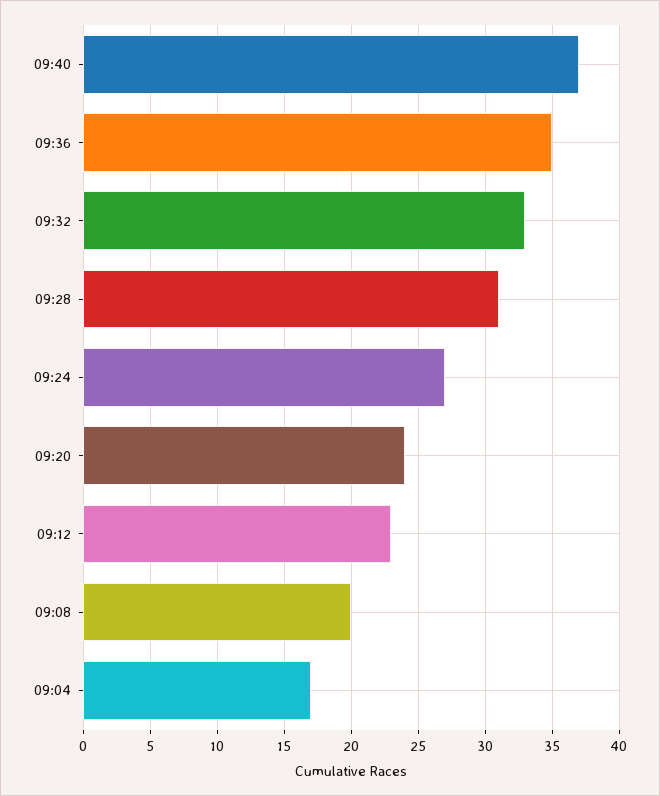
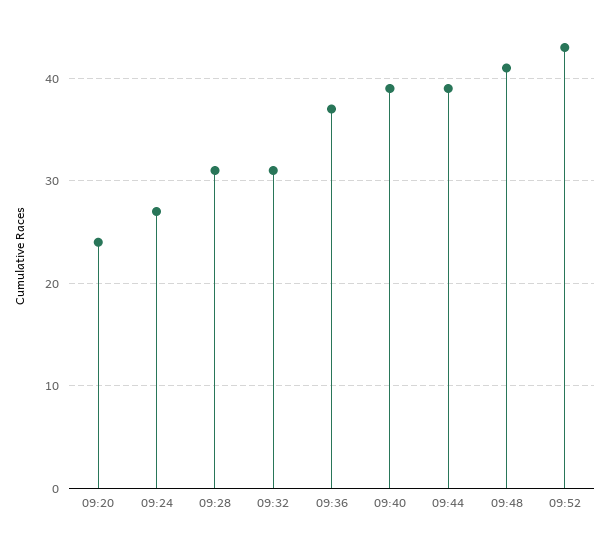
09:40: 37 -> 39
09:36: 35 -> 37
09:32: 33 -> 31
09:12: 23 -> none
09:08: 20 -> none
09:04: 17 -> none
09:44: none -> 39
09:48: none -> 41
09:52: none -> 43

